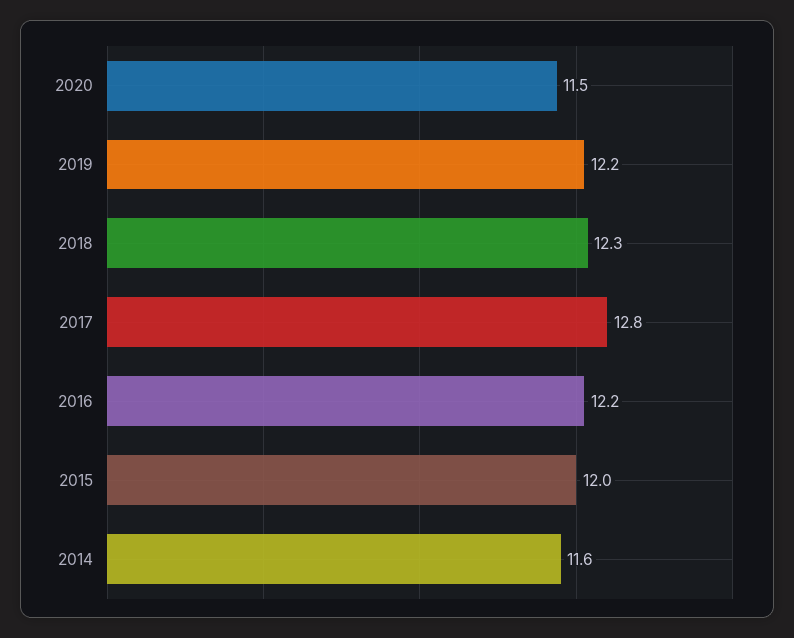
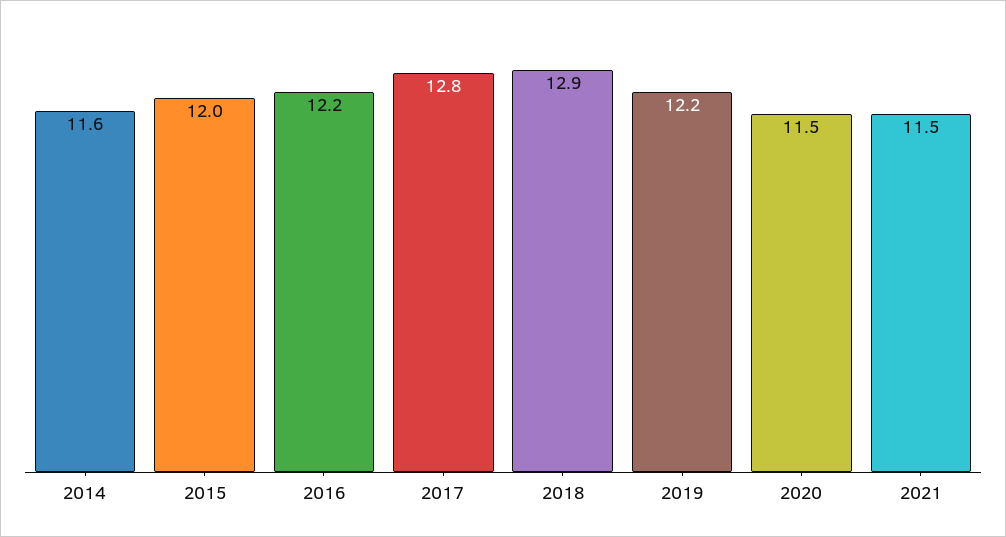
2018: 12.3 -> 12.9
2021: none -> 11.5

